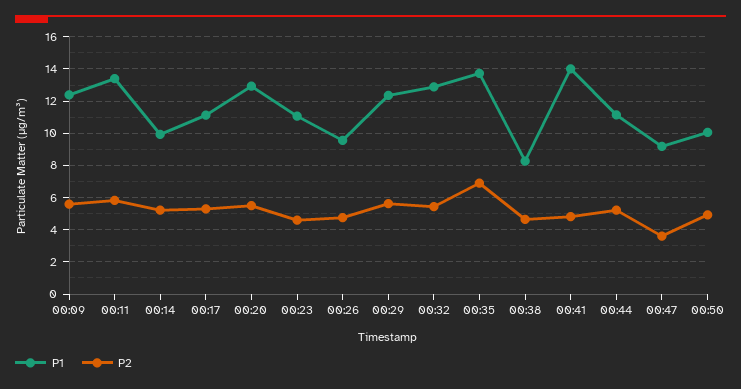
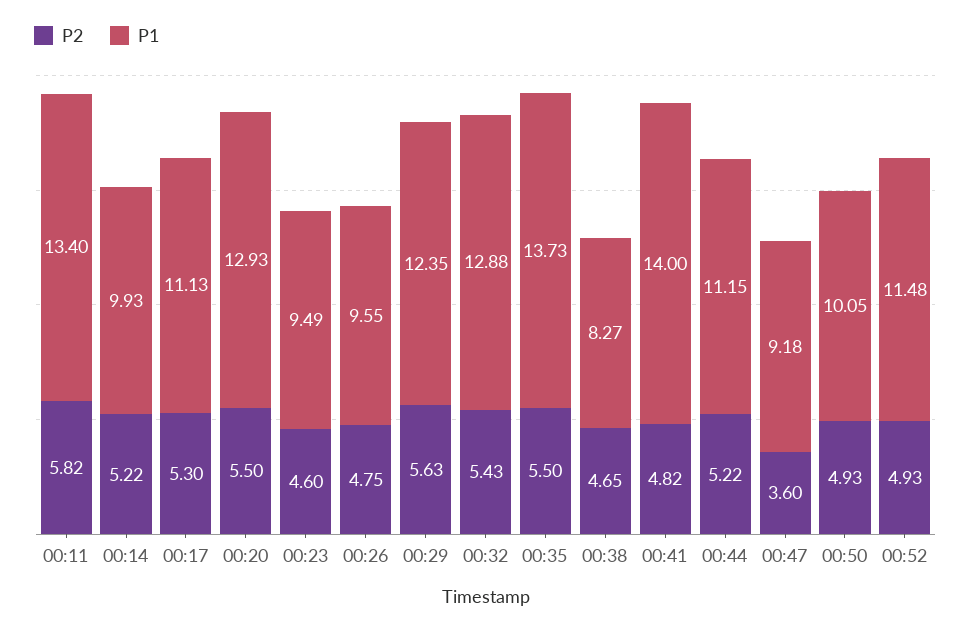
P1, 00:09: 12.5 -> none
P2, 00:09: 5.5 -> none
P1, 00:23: 11 -> 9.49
P2, 00:35: 7 -> 5.5
P2, 00:52: none -> 4.93
P1, 00:52: none -> 11.48

